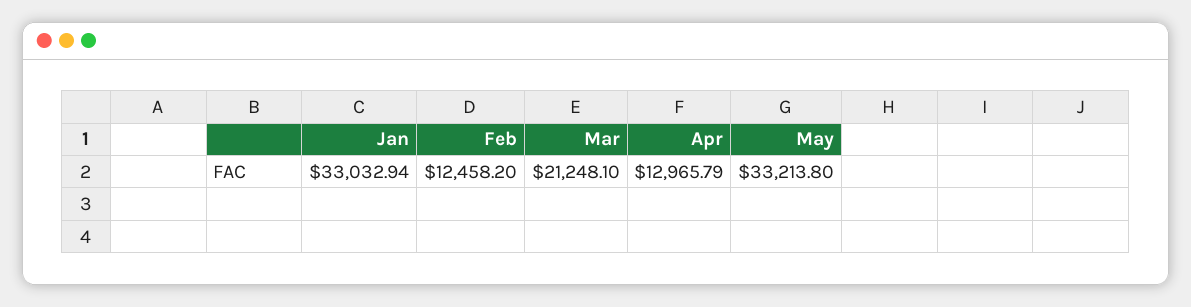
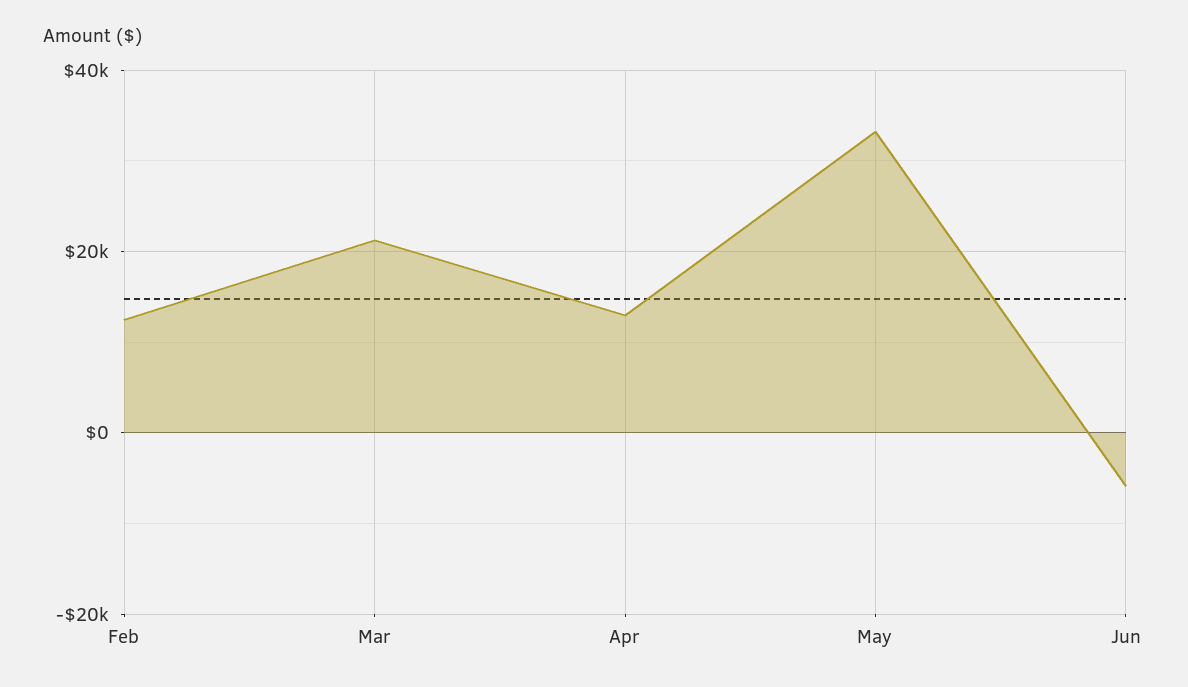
Jan: 33032.94 -> none
Jun: none -> -6000

